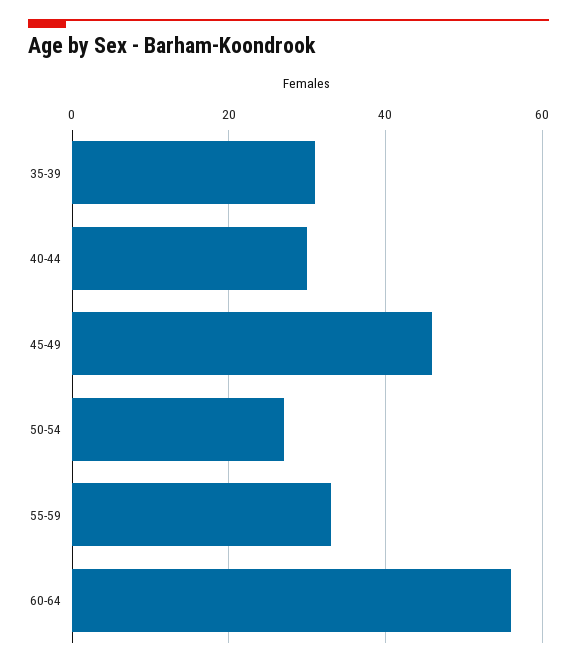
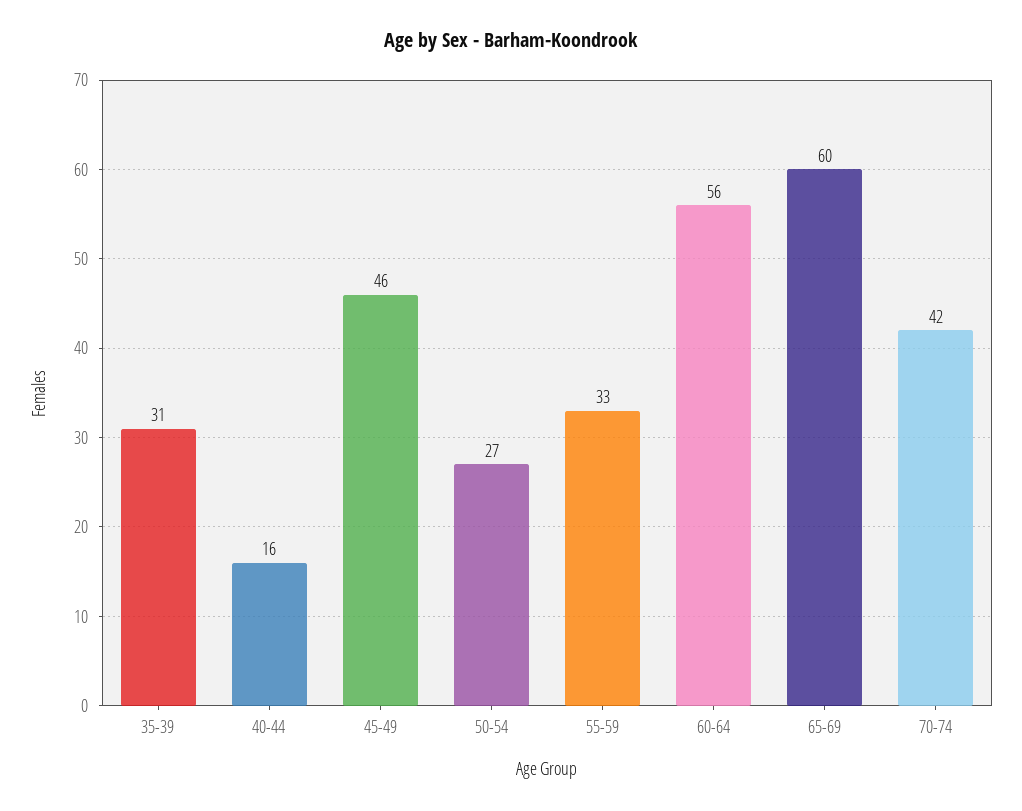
40-44: 30 -> 16
65-69: none -> 60
70-74: none -> 42

